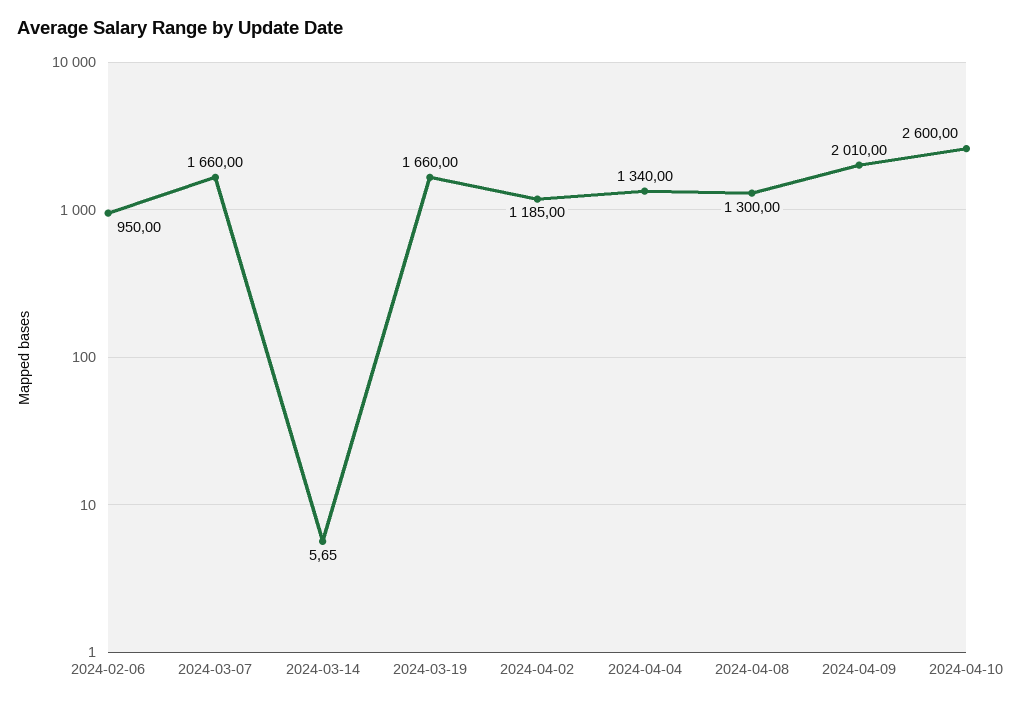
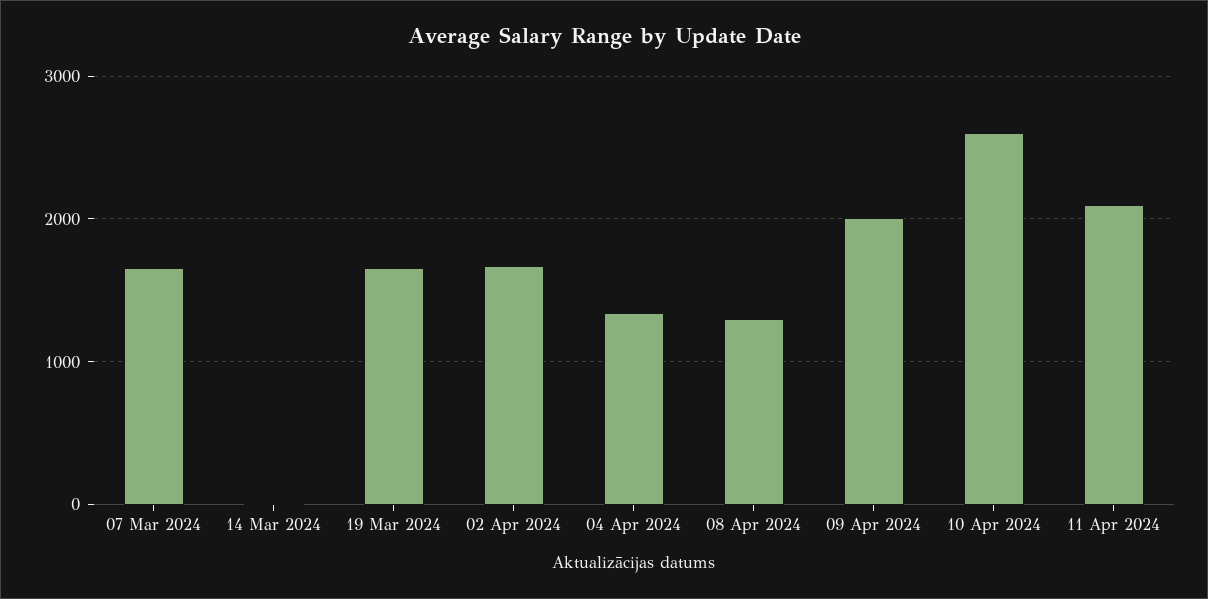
2024-02-06: 950 -> none
2024-04-02: 1185 -> 1700
11 Apr 2024: none -> 2100

